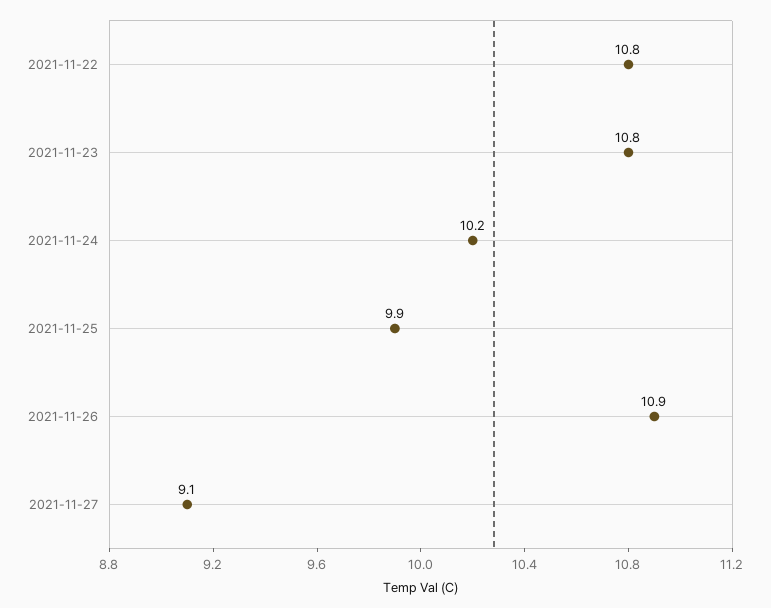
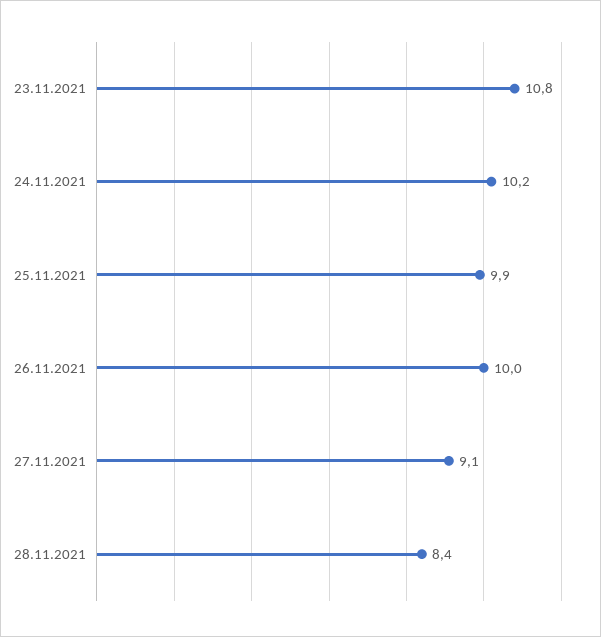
2021-11-22: 10.8 -> none
2021-11-26: 10.9 -> 10
28.11.2021: none -> 8.4

